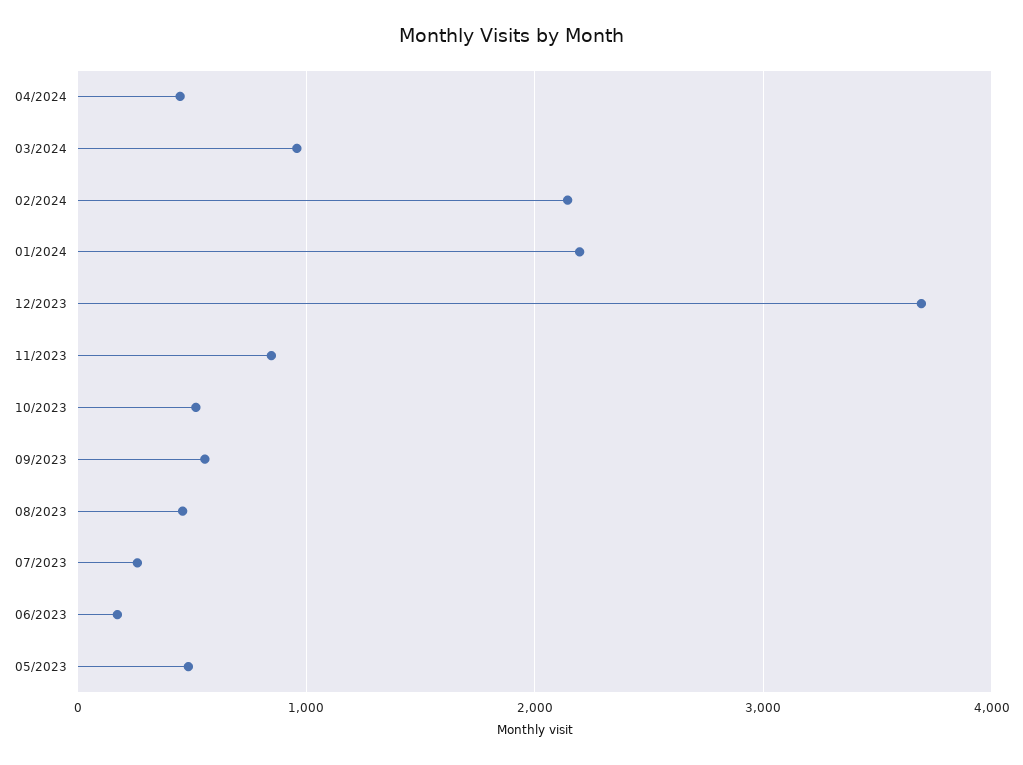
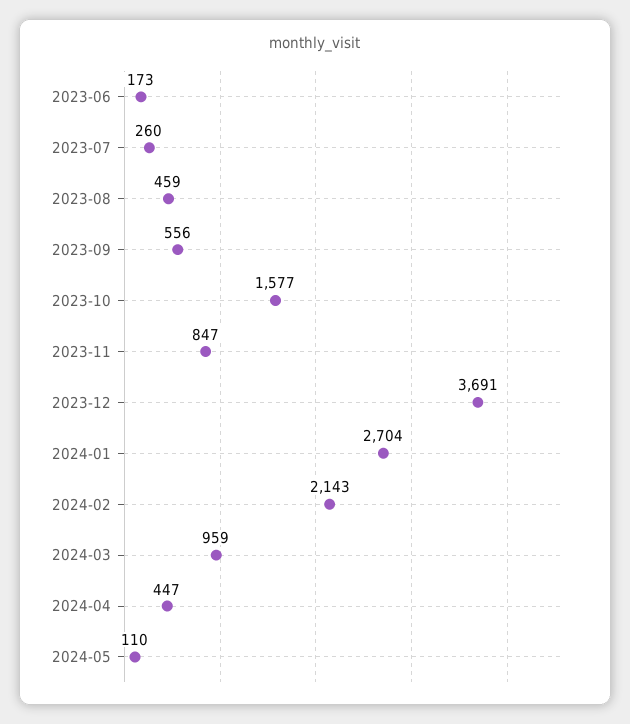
01/2024: 2200 -> 2704
10/2023: 500 -> 1577
05/2023: 500 -> none
2024-05: none -> 110

